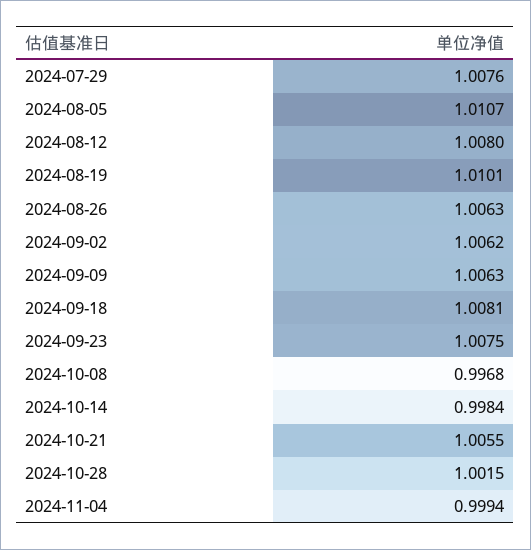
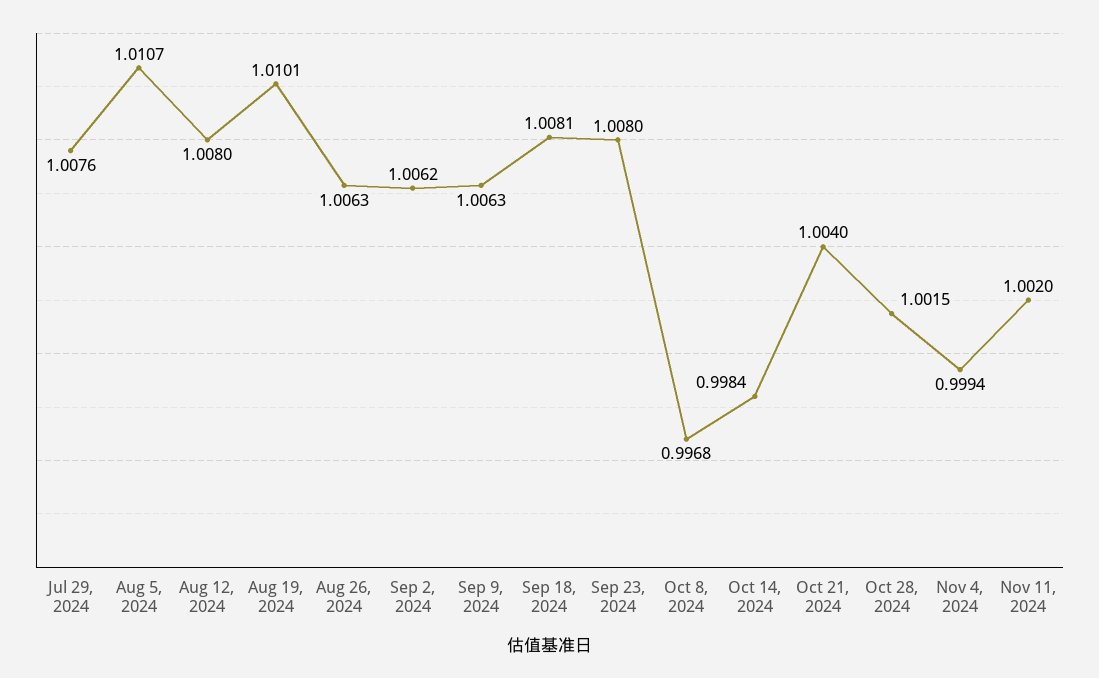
2024-09-23: 1.0075 -> 1.008
2024-10-21: 1.0055 -> 1.004
Nov 11, 2024: none -> 1.002

